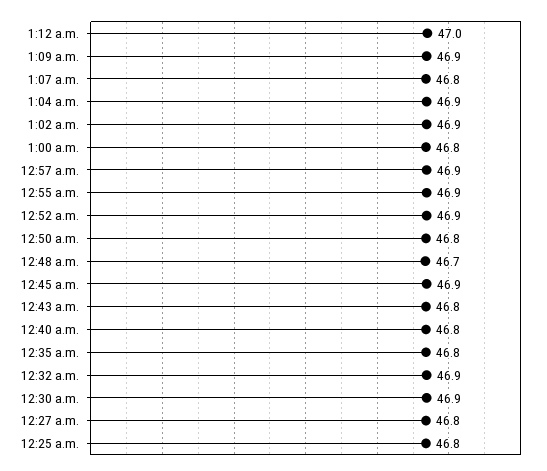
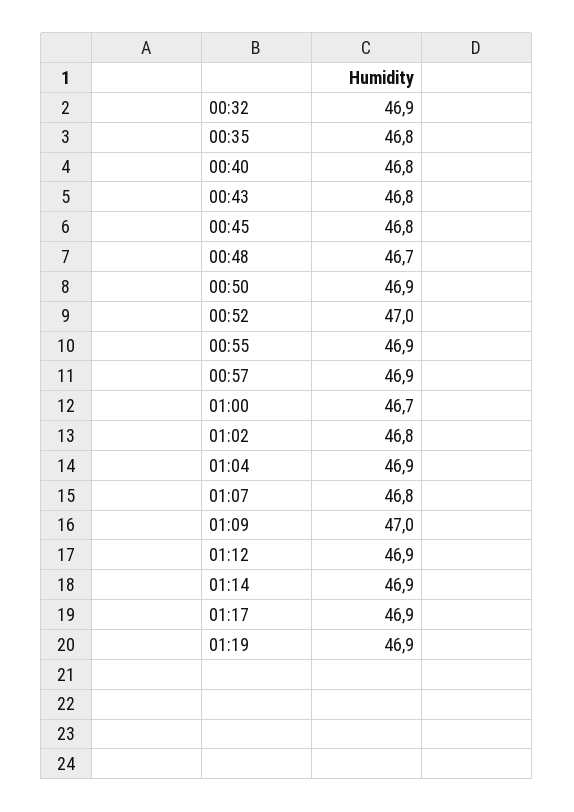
1:12 a.m.: 47 -> 46.9
1:09 a.m.: 46.9 -> 47
1:02 a.m.: 46.9 -> 46.8
1:00 a.m.: 46.8 -> 46.7
12:52 a.m.: 46.9 -> 47
12:50 a.m.: 46.8 -> 46.9
12:45 a.m.: 46.9 -> 46.8
12:30 a.m.: 46.9 -> none
12:27 a.m.: 46.8 -> none
12:25 a.m.: 46.8 -> none
01:14: none -> 46.9
01:17: none -> 46.9
01:19: none -> 46.9

